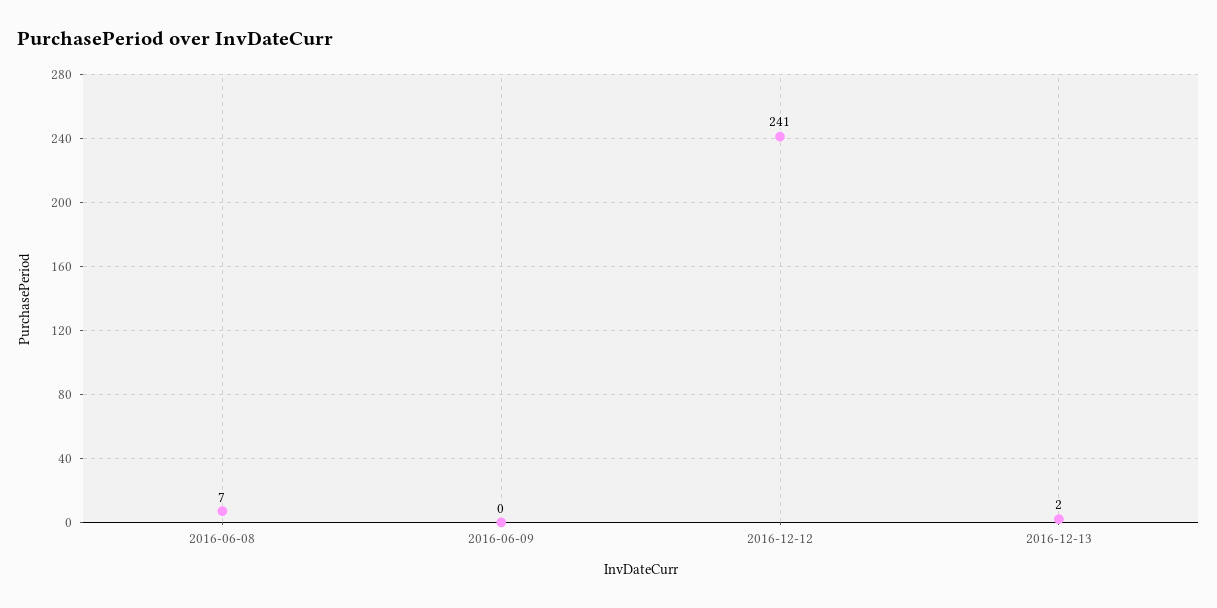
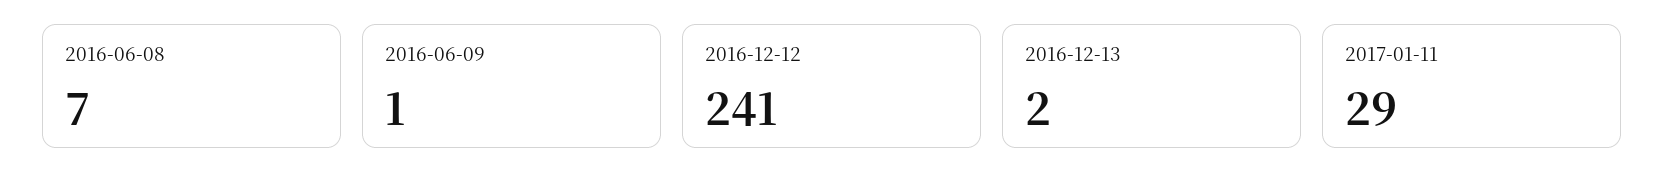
2016-06-09: 0 -> 1
2017-01-11: none -> 29

